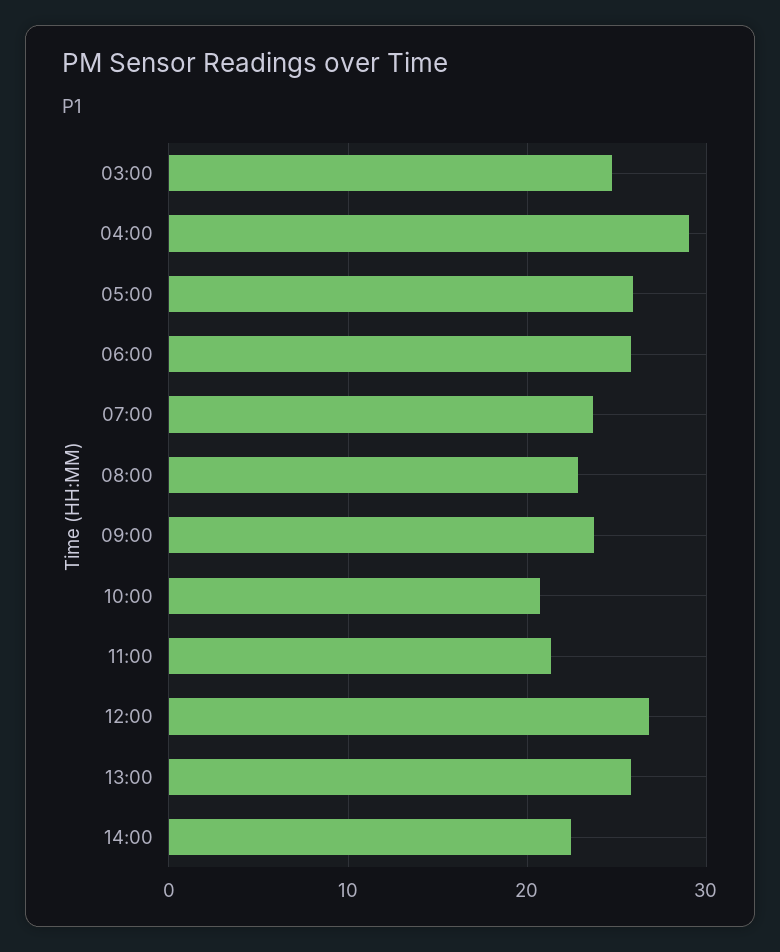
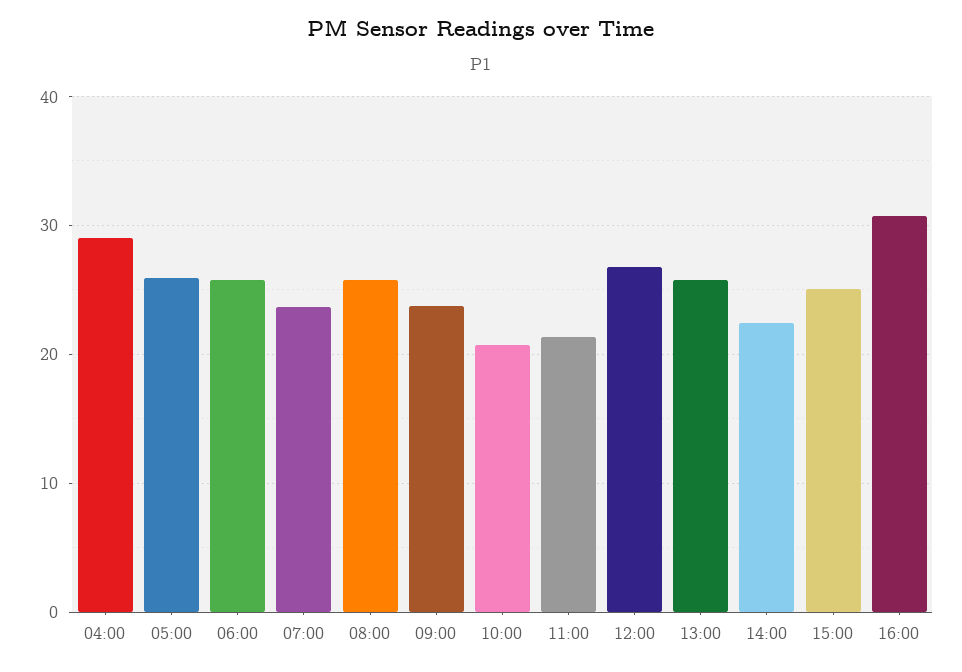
03:00: 25 -> none
08:00: 23 -> 26
15:00: none -> 25
16:00: none -> 31

